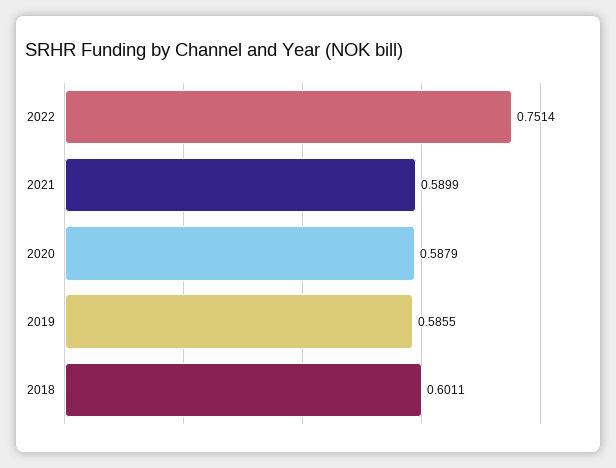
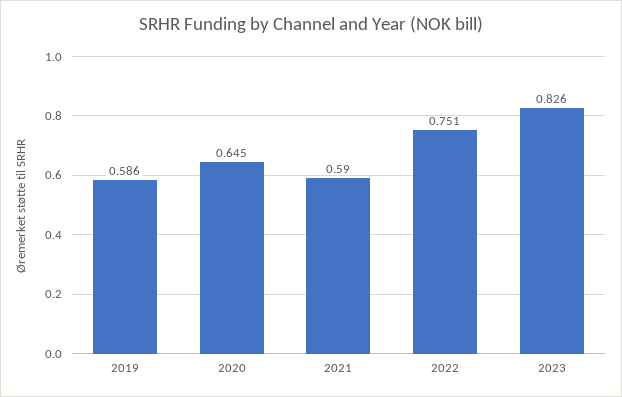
2020: 0.5879 -> 0.645
2018: 0.6011 -> none
2023: none -> 0.826

